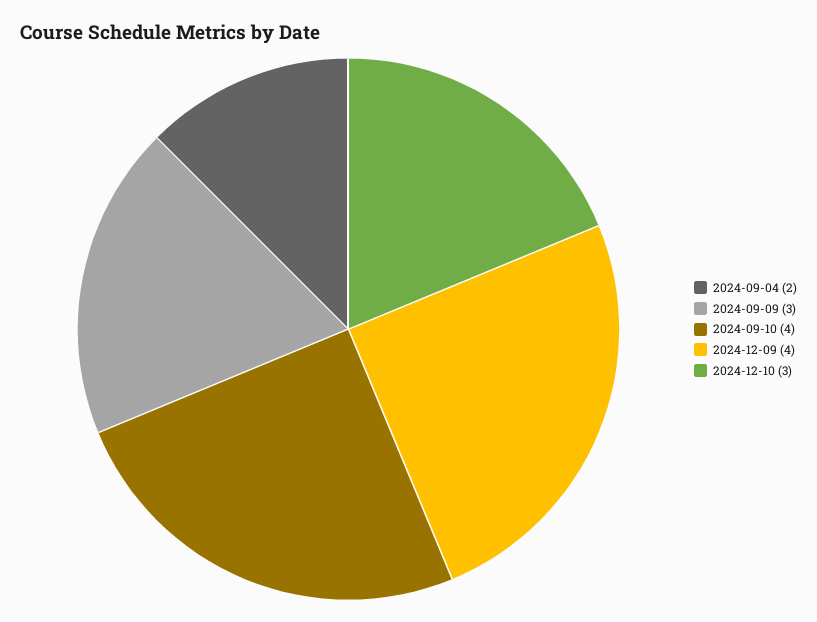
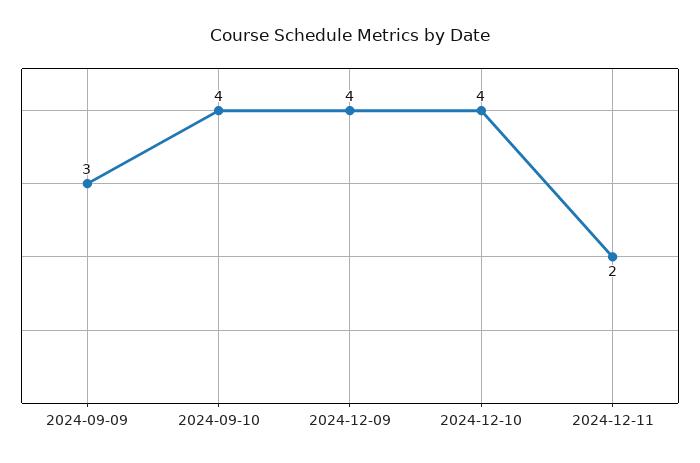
2024-09-04: 2 -> none
2024-12-10: 3 -> 4
2024-12-11: none -> 2

